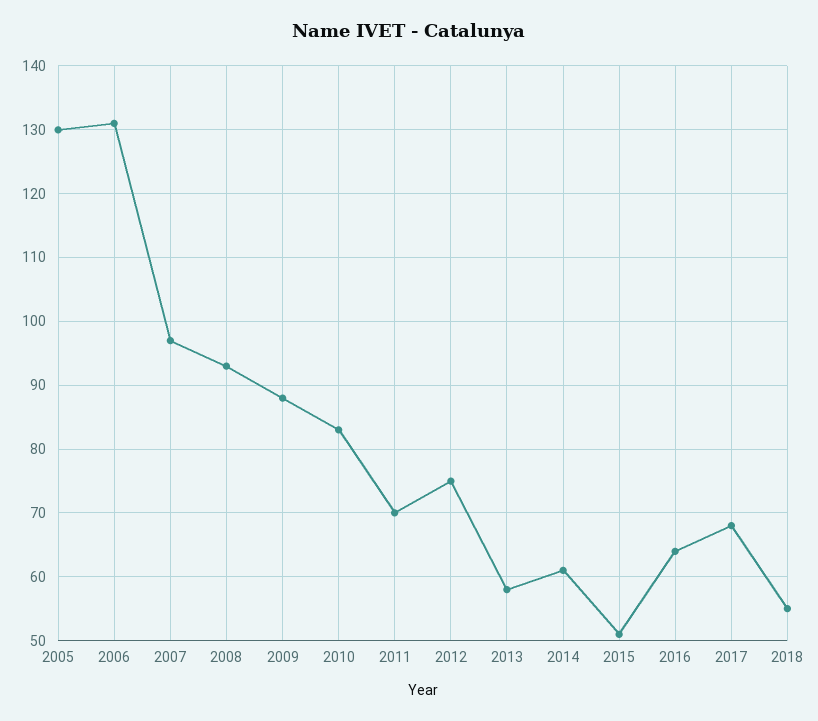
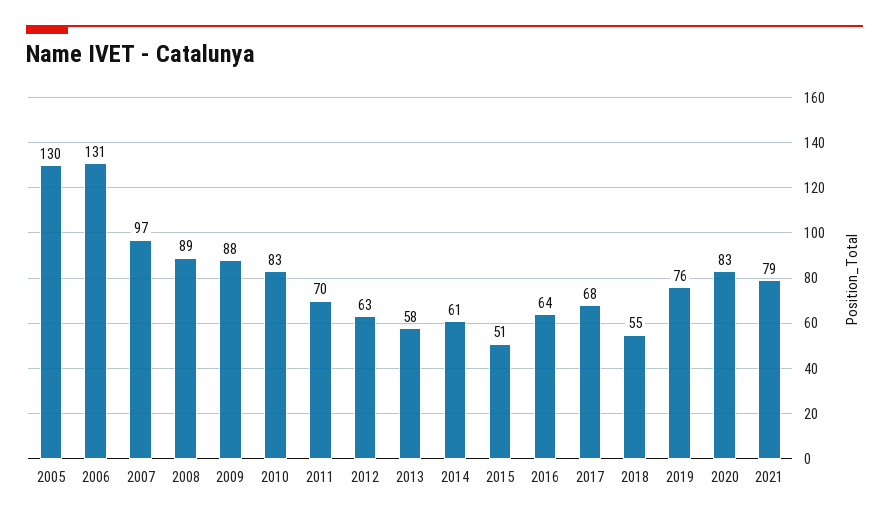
2008: 93 -> 89
2012: 75 -> 63
2019: none -> 76
2020: none -> 83
2021: none -> 79

